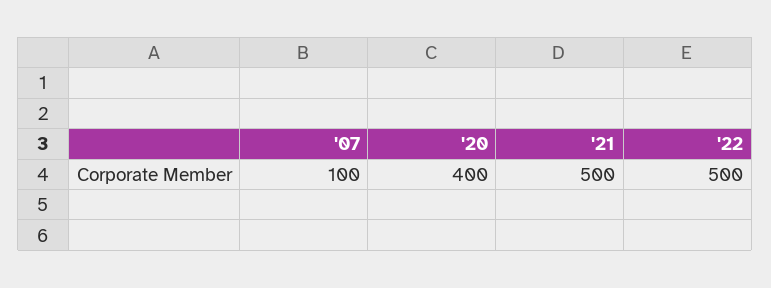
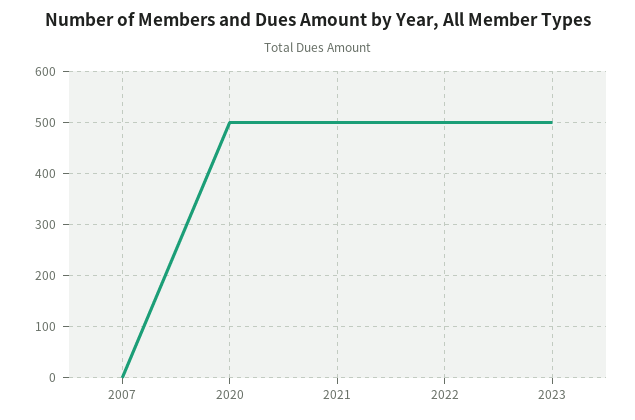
'07: 100 -> 0
'20: 400 -> 500
2023: none -> 500

